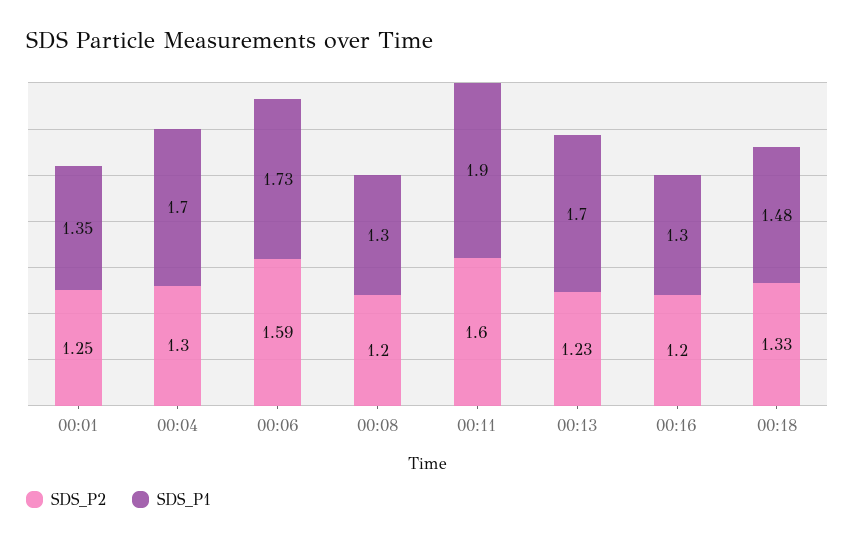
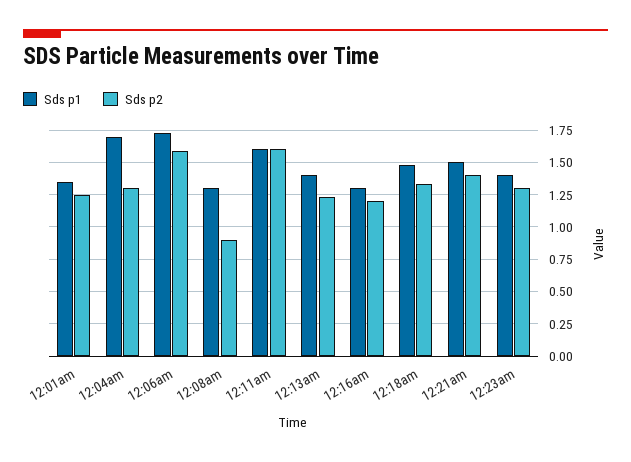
SDS_P2, 00:08: 1.2 -> 0.9
SDS_P1, 00:11: 1.9 -> 1.6
SDS_P1, 00:13: 1.7 -> 1.4
SDS_P1, 12:21am: none -> 1.5
SDS_P2, 12:21am: none -> 1.4
SDS_P1, 12:23am: none -> 1.4
SDS_P2, 12:23am: none -> 1.3

